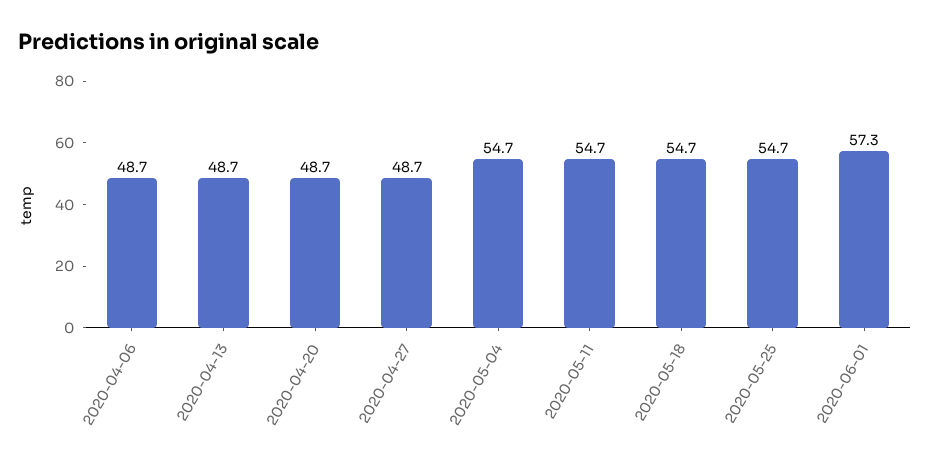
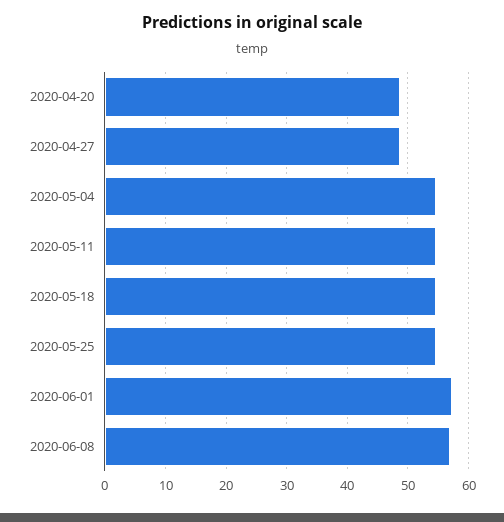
2020-04-06: 48.7 -> none
2020-04-13: 48.7 -> none
2020-06-08: none -> 57

